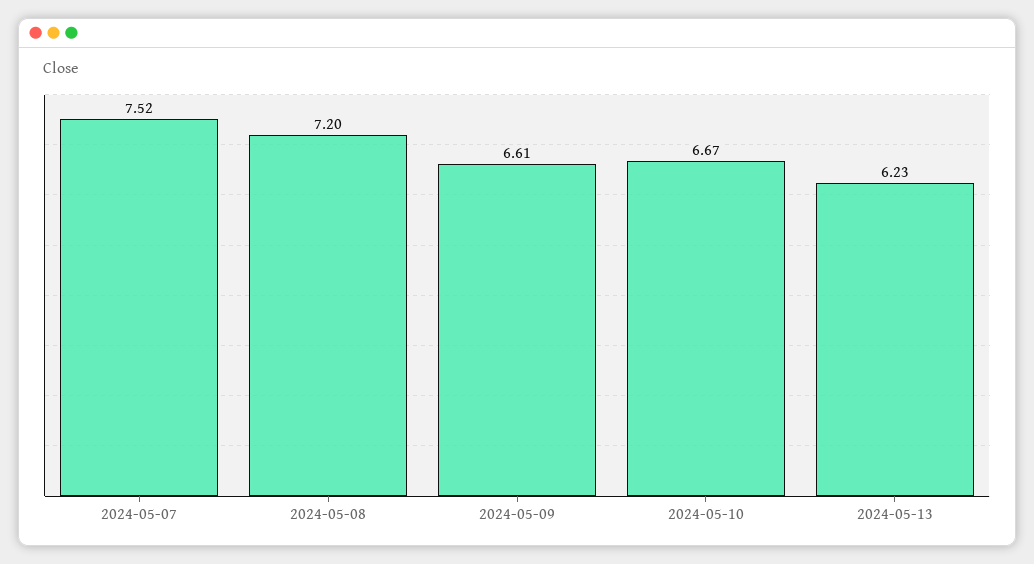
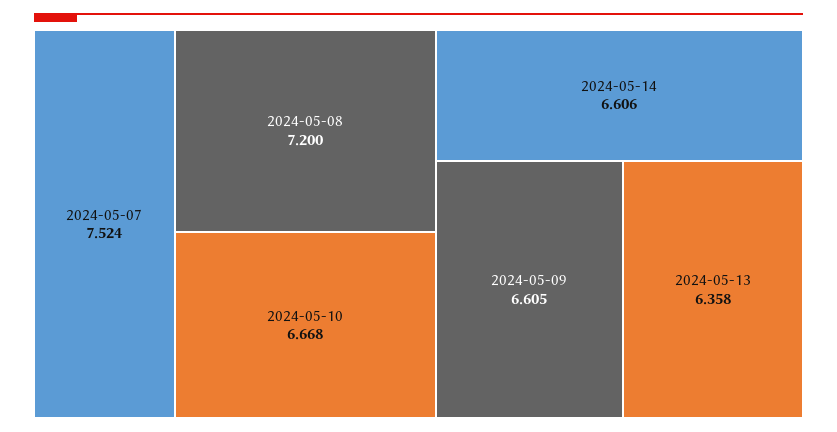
2024-05-13: 6.23 -> 6.358
2024-05-14: none -> 6.606

